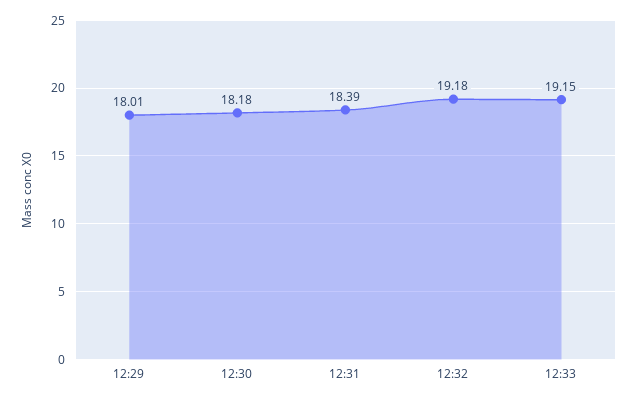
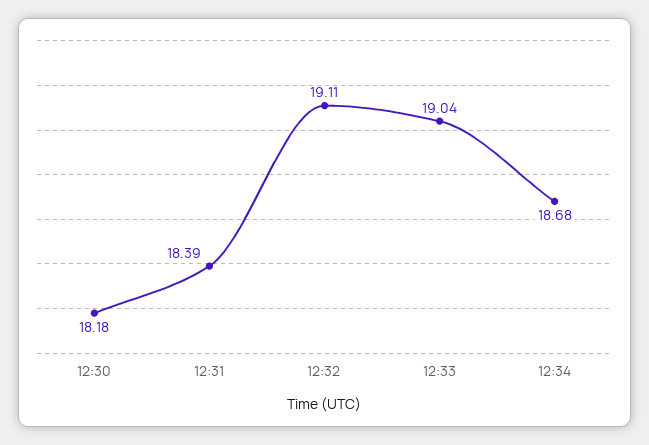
12:29: 18.01 -> none
12:32: 19.18 -> 19.11
12:33: 19.15 -> 19.04
12:34: none -> 18.68

